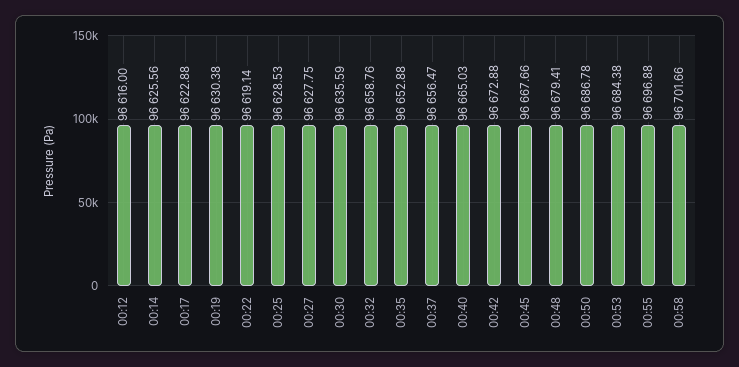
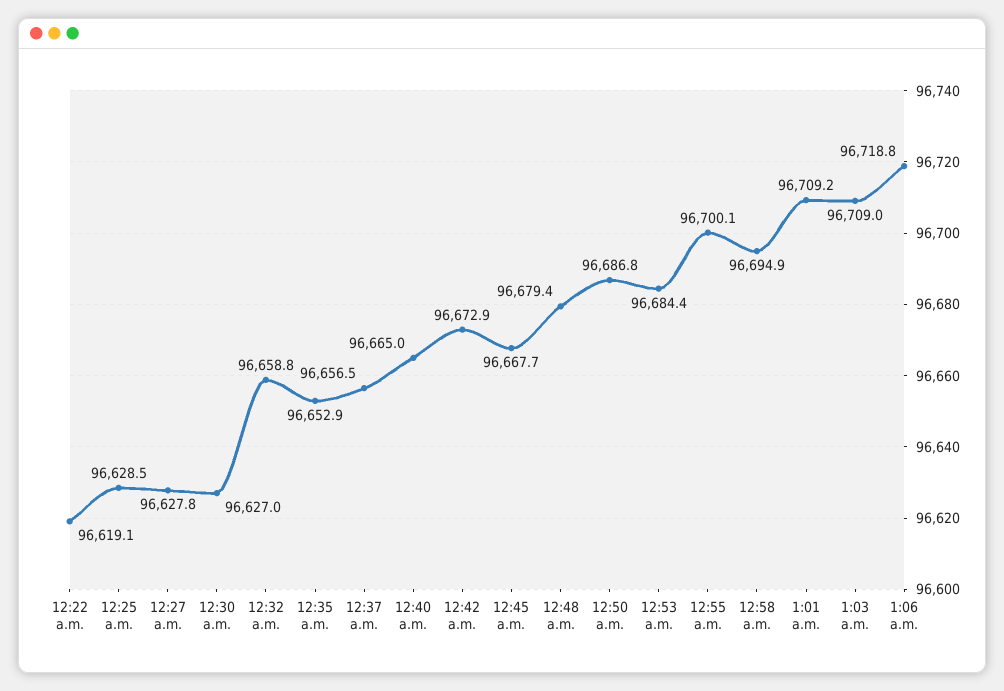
00:12: 96616 -> none
00:14: 96625.56 -> none
00:17: 96622.88 -> none
00:19: 96630.38 -> none
00:30: 96635.59 -> 96627
00:55: 96696.88 -> 96700.1
00:58: 96701.66 -> 96694.9
1:01 a.m.: none -> 96709.2
1:03 a.m.: none -> 96709
1:06 a.m.: none -> 96718.8

